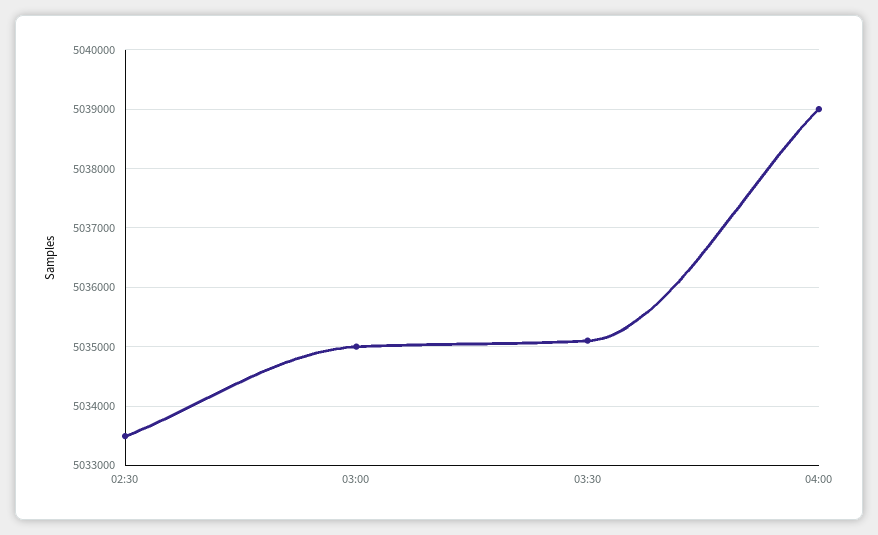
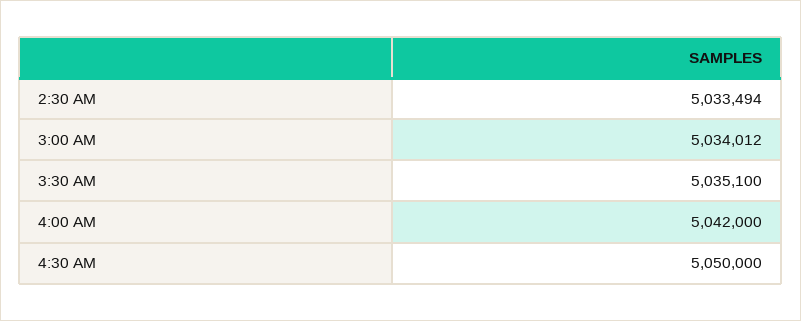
03:00: 5035000 -> 5034012
04:00: 5039000 -> 5042000
4:30 AM: none -> 5050000

